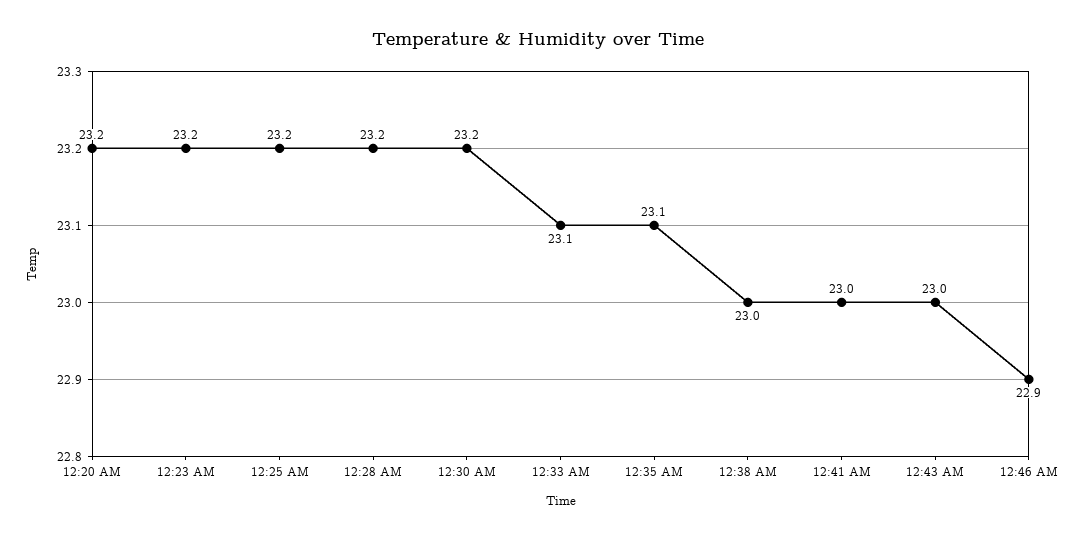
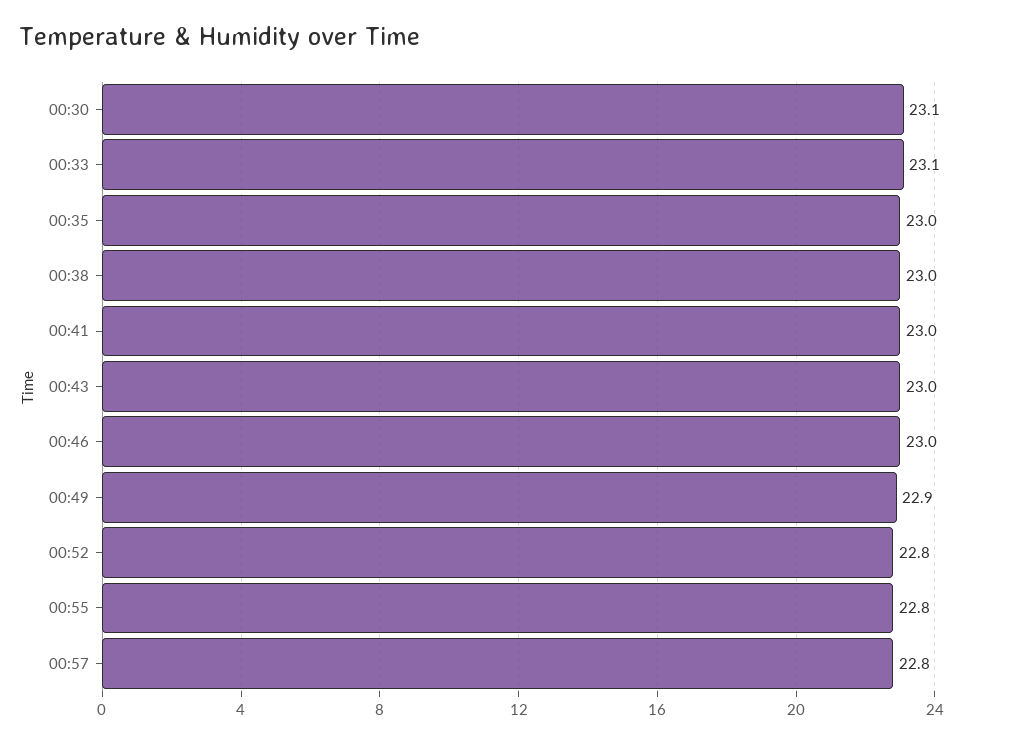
12:20 AM: 23.2 -> none
12:23 AM: 23.2 -> none
12:25 AM: 23.2 -> none
12:28 AM: 23.2 -> none
12:30 AM: 23.2 -> 23.1
12:35 AM: 23.1 -> 23
12:46 AM: 22.9 -> 23
00:49: none -> 22.9
00:52: none -> 22.8
00:55: none -> 22.8
00:57: none -> 22.8

